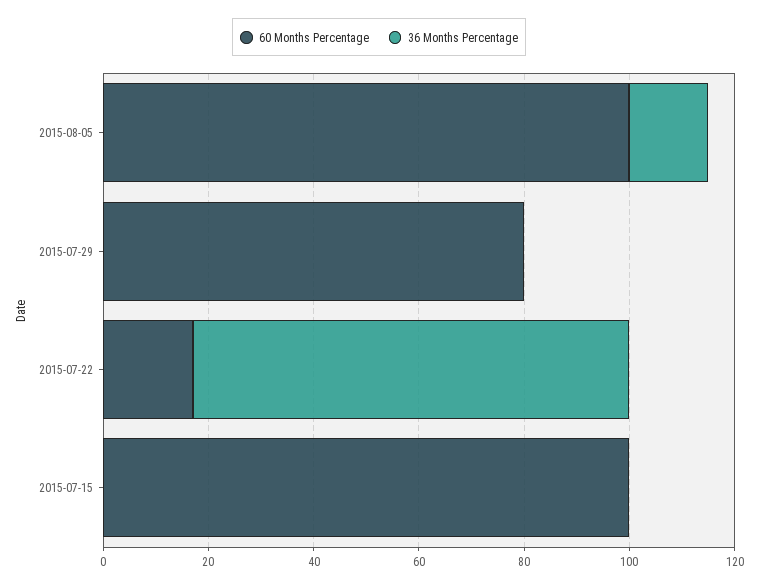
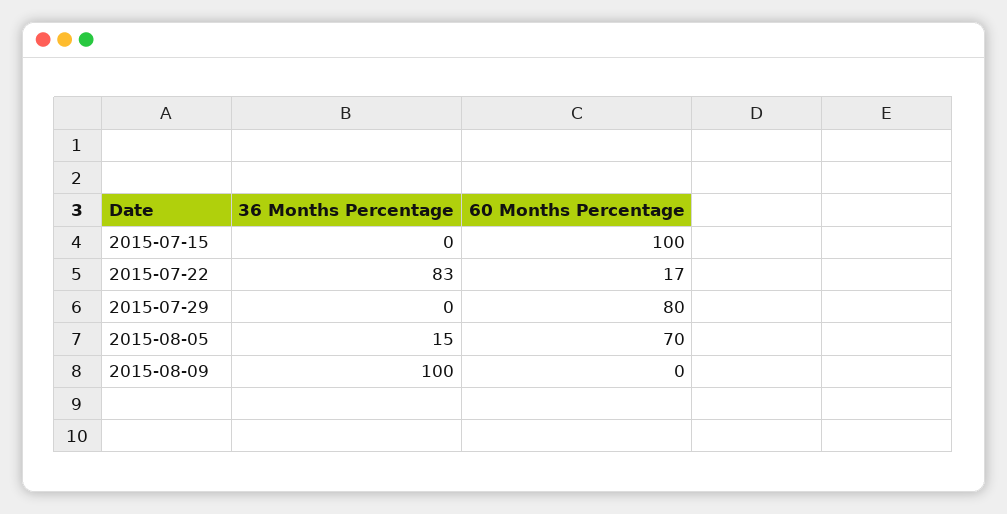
60 Months Percentage, 2015-08-05: 100 -> 70
36 Months Percentage, 2015-08-09: none -> 100
60 Months Percentage, 2015-08-09: none -> 0

